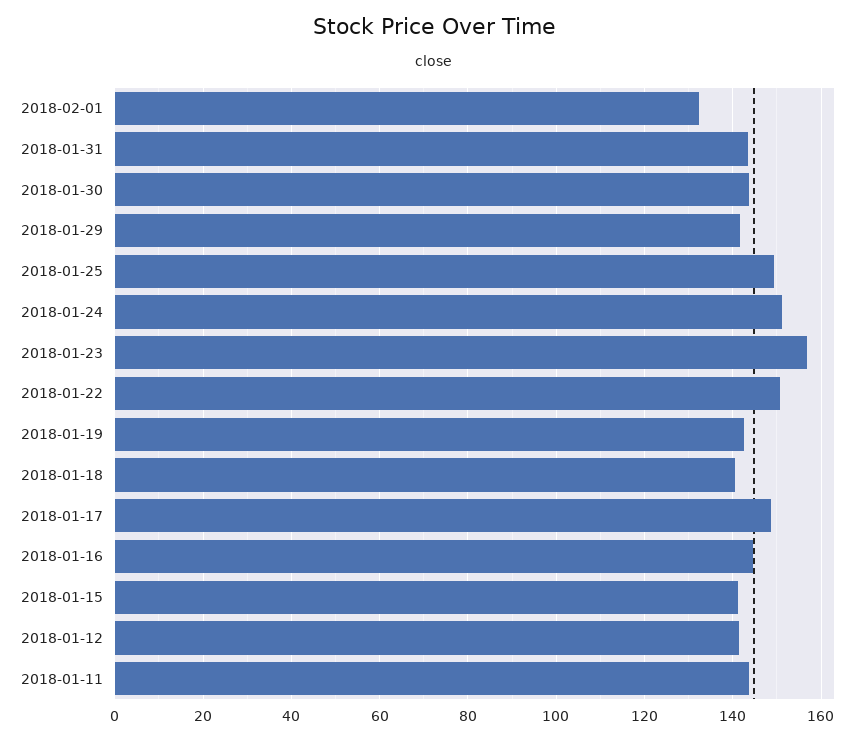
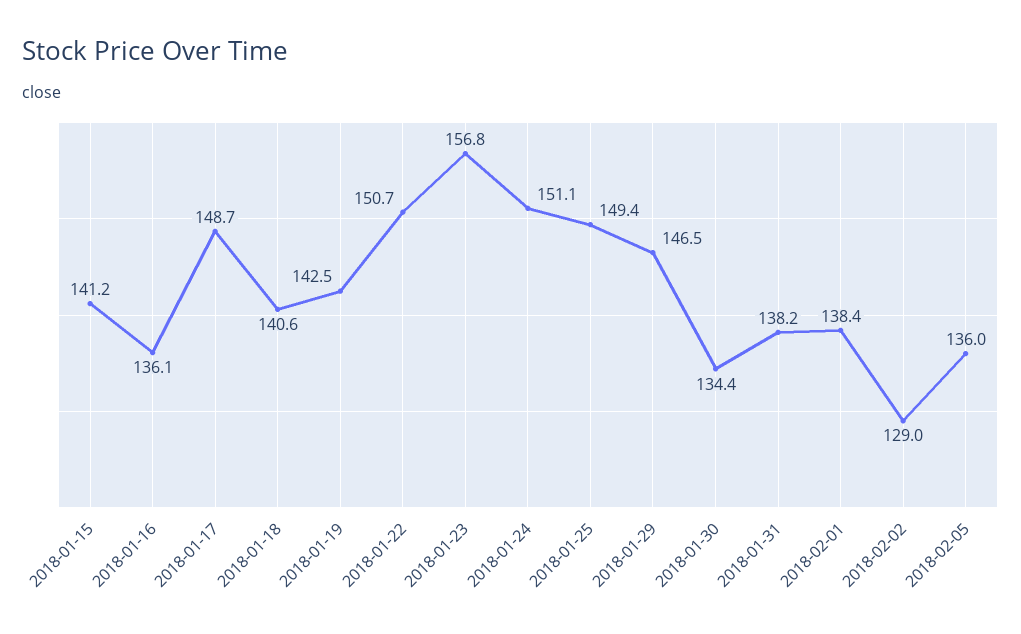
2018-02-01: 132 -> 138.4
2018-01-31: 144 -> 138.2
2018-01-30: 144 -> 134.4
2018-01-29: 142 -> 146.5
2018-01-16: 144 -> 136.1
2018-01-12: 142 -> none
2018-01-11: 144 -> none
2018-02-02: none -> 129
2018-02-05: none -> 136

